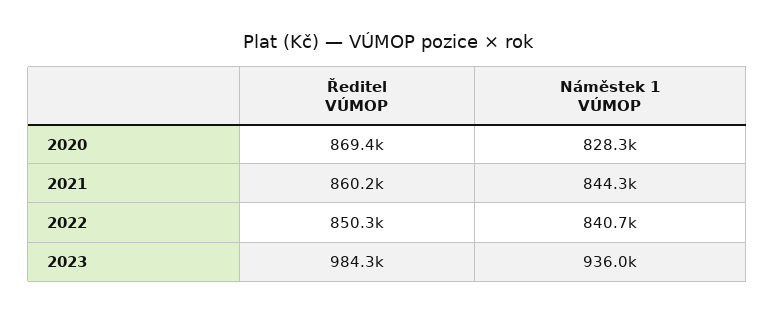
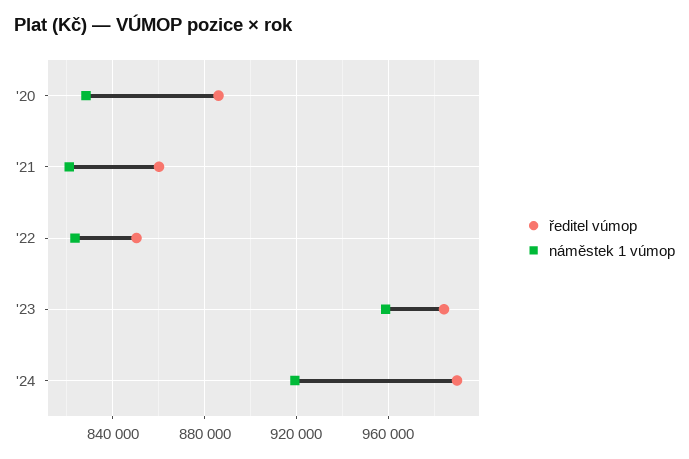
Ředitel VÚMOP, 2020: 869400 -> 885000
Náměstek 1 VÚMOP, 2021: 844300 -> 820000
Náměstek 1 VÚMOP, 2022: 840700 -> 825000
Náměstek 1 VÚMOP, 2023: 936000 -> 960000
Ředitel VÚMOP, '24: none -> 990000
Náměstek 1 VÚMOP, '24: none -> 920000

